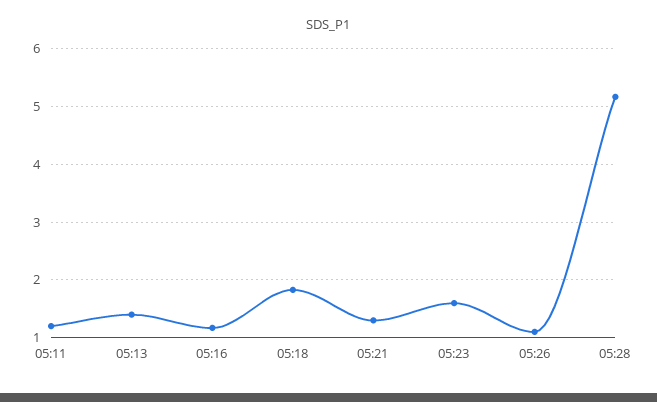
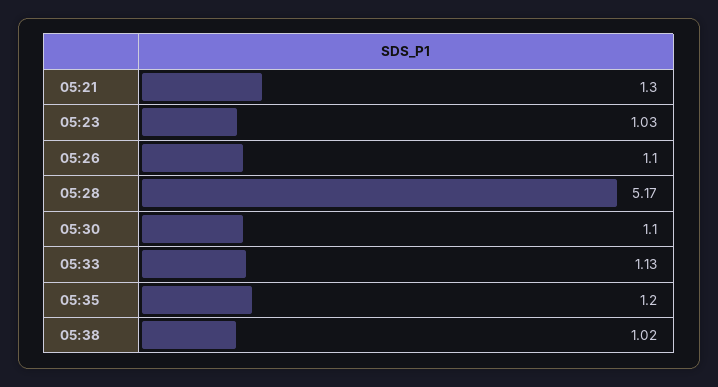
05:11: 1.2 -> none
05:13: 1.4 -> none
05:16: 1.2 -> none
05:18: 1.8 -> none
05:23: 1.6 -> 1.03
05:30: none -> 1.1
05:33: none -> 1.13
05:35: none -> 1.2
05:38: none -> 1.02

